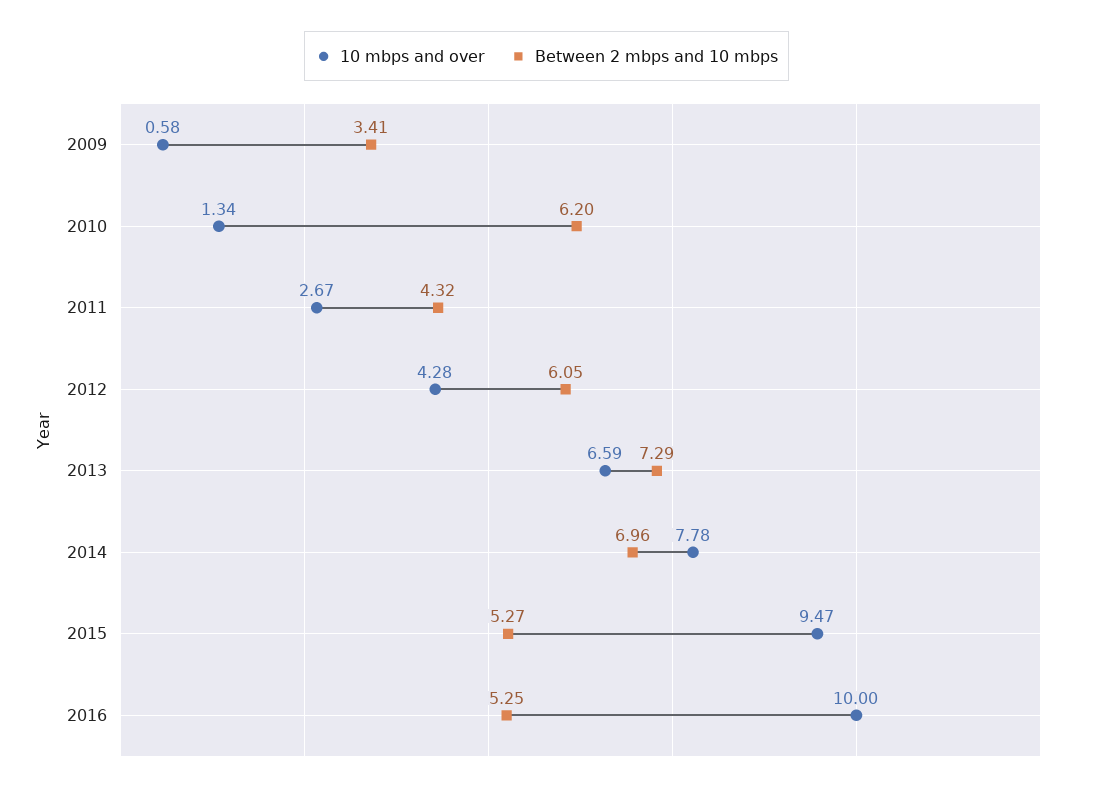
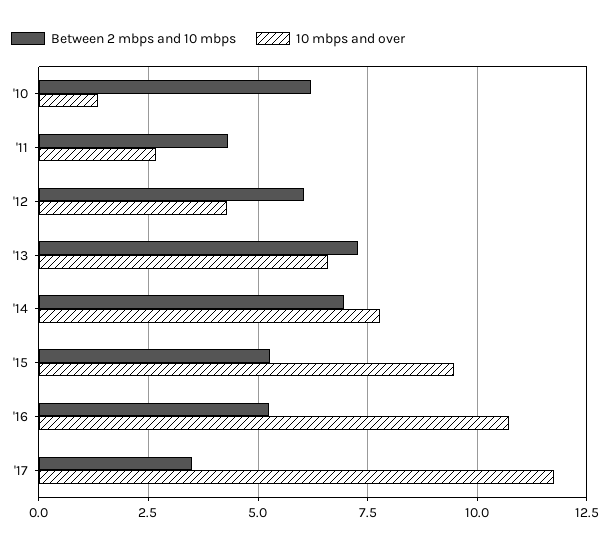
10 mbps and over, 2009: 0.58 -> none
Between 2 mbps and 10 mbps, 2009: 3.41 -> none
10 mbps and over, 2016: 10 -> 10.75
Between 2 mbps and 10 mbps, '17: none -> 3.5
10 mbps and over, '17: none -> 11.75

